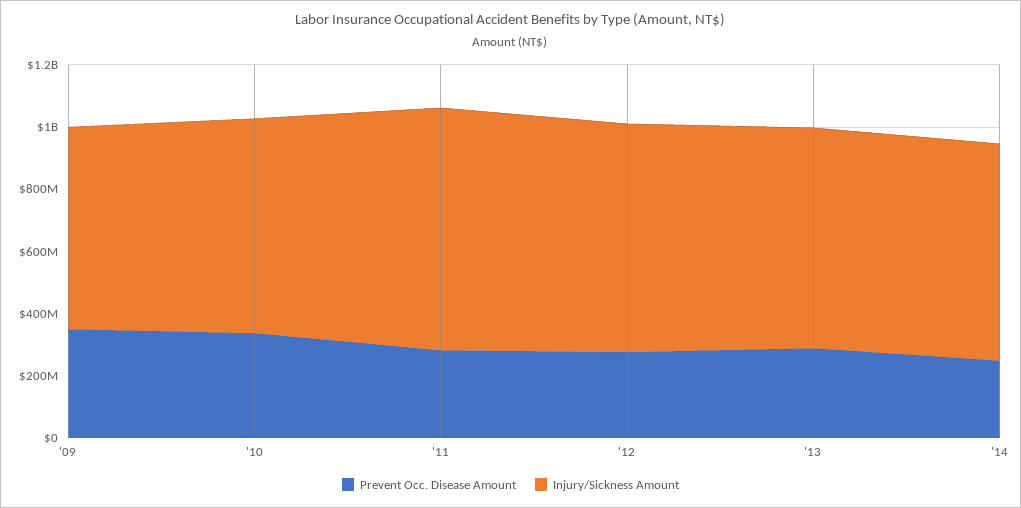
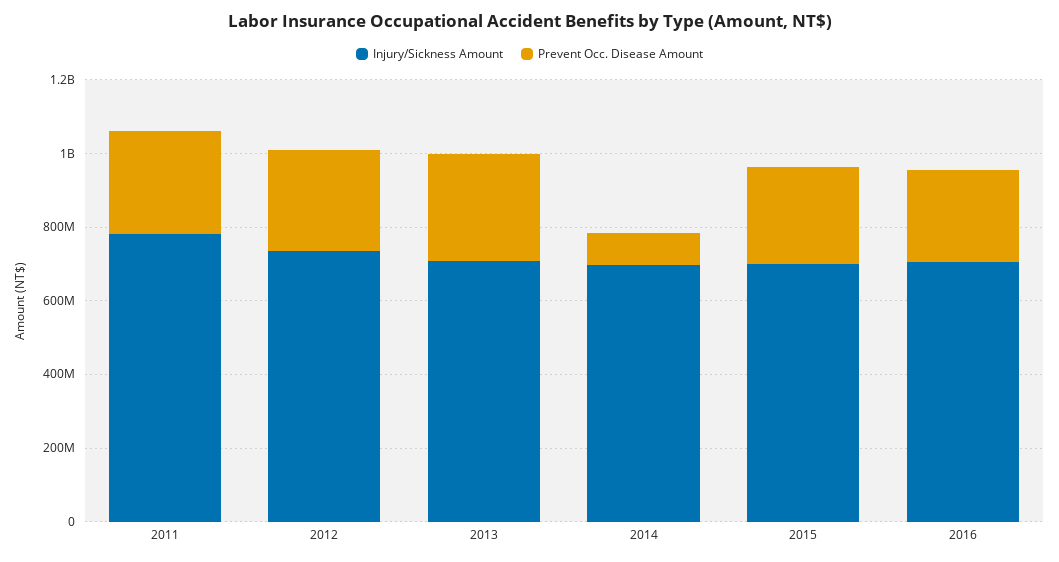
Prevent Occ. Disease Amount, '09: 350000000 -> none
Injury/Sickness Amount, '09: 650000000 -> none
Prevent Occ. Disease Amount, '10: 350000000 -> none
Injury/Sickness Amount, '10: 700000000 -> none
Prevent Occ. Disease Amount, '14: 250000000 -> 100000000
Injury/Sickness Amount, 2015: none -> 700000000
Prevent Occ. Disease Amount, 2015: none -> 250000000
Injury/Sickness Amount, 2016: none -> 700000000
Prevent Occ. Disease Amount, 2016: none -> 250000000

